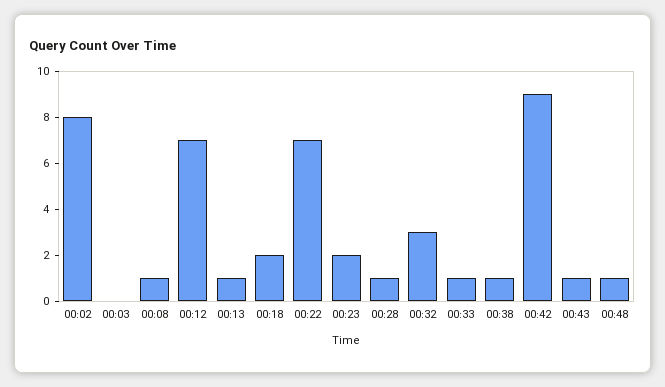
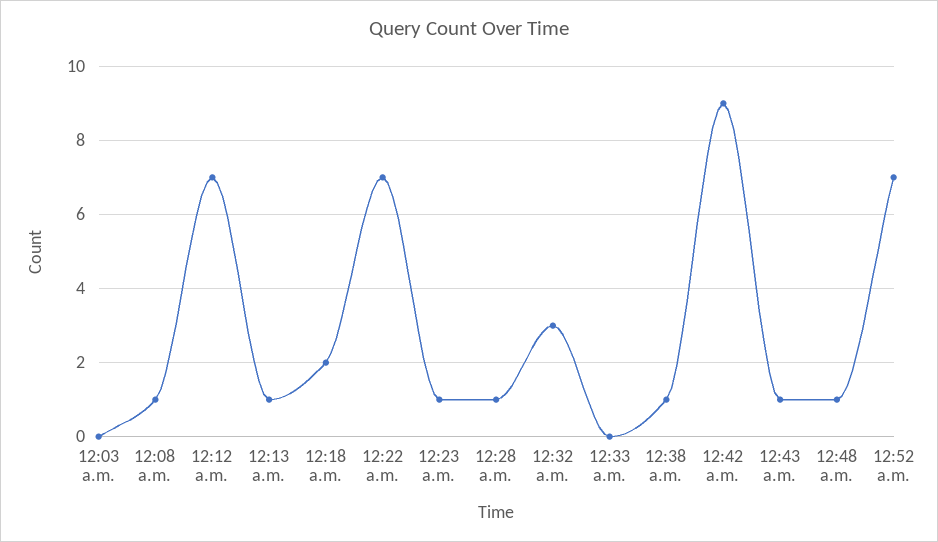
00:02: 8 -> none
00:23: 2 -> 1
00:33: 1 -> 0
12:52 a.m.: none -> 7

